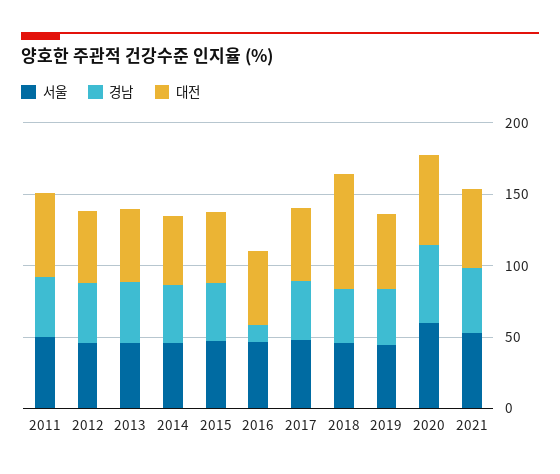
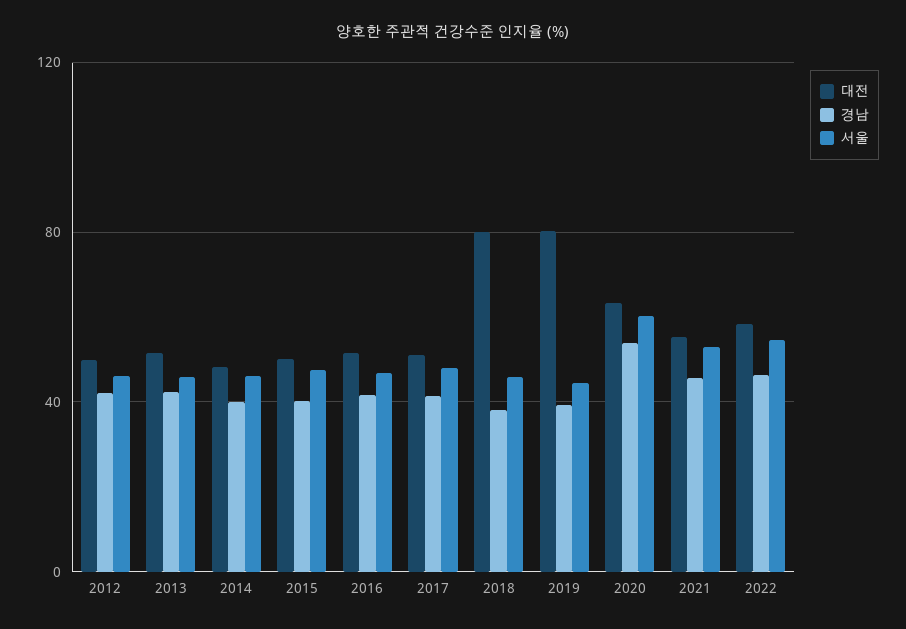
서울, 2011: 50 -> none
경남, 2011: 40 -> none
대전, 2011: 60 -> none
경남, 2016: 10 -> 40
대전, 2019: 50 -> 80
대전, 2022: none -> 60
경남, 2022: none -> 45
서울, 2022: none -> 55

